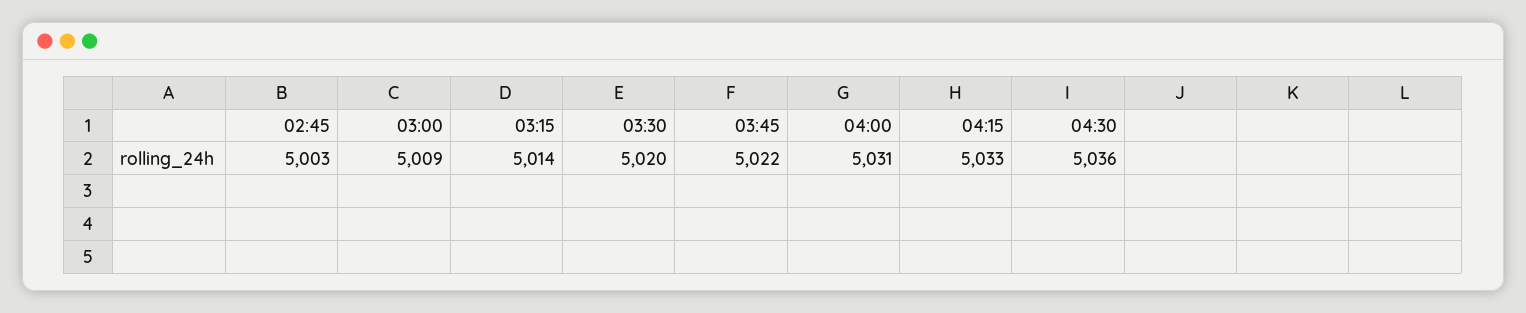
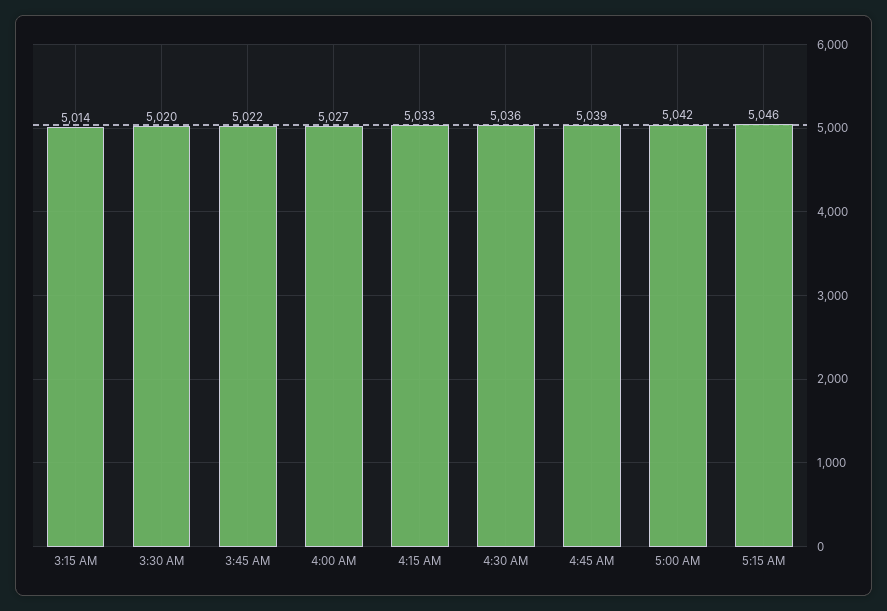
02:45: 5003 -> none
03:00: 5009 -> none
04:00: 5031 -> 5027
4:45 AM: none -> 5039
5:00 AM: none -> 5042
5:15 AM: none -> 5046

